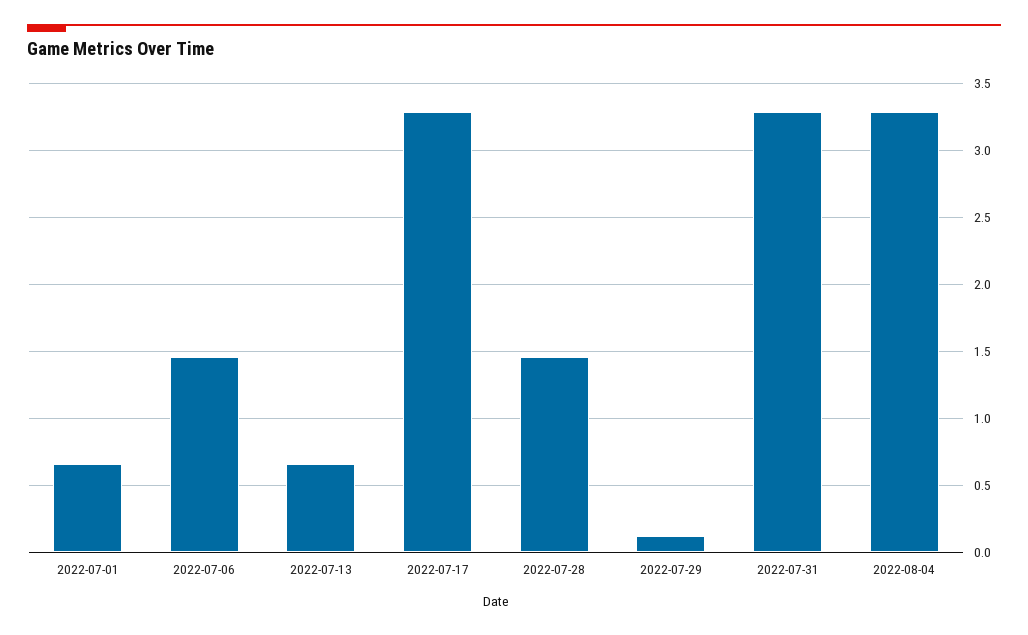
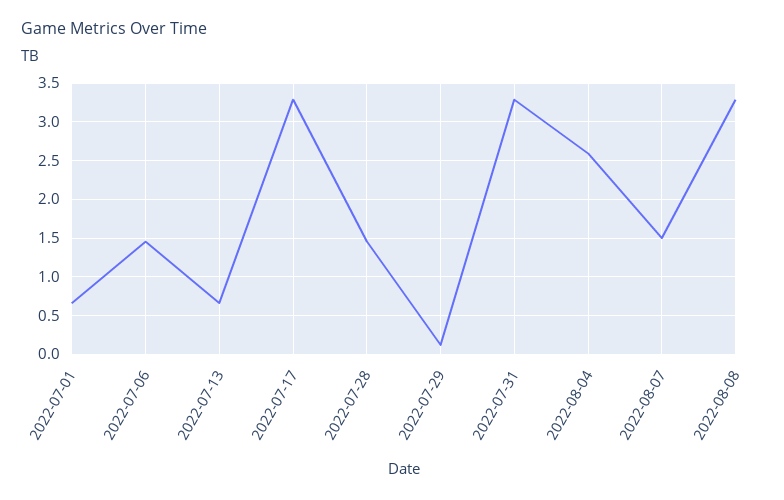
2022-08-04: 3.3 -> 2.6
2022-08-07: none -> 1.5
2022-08-08: none -> 3.3

